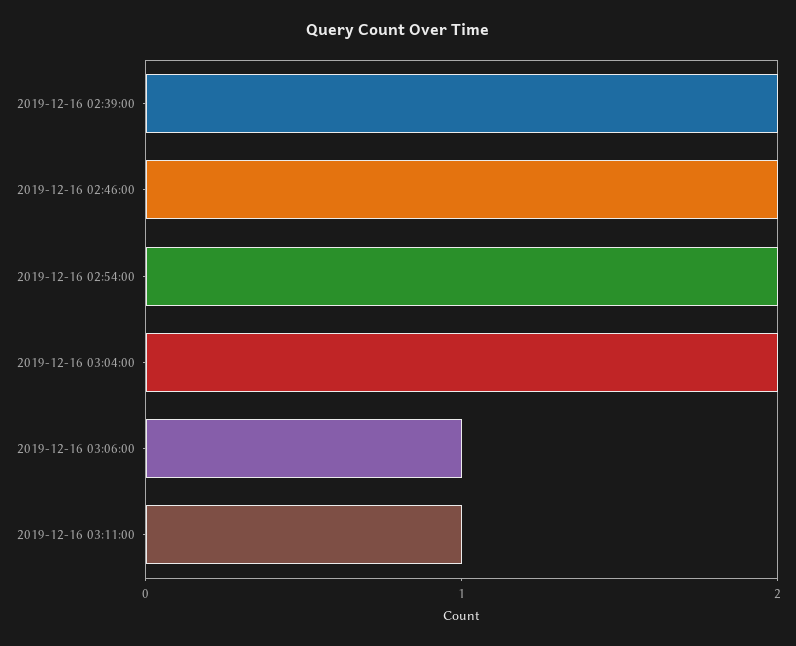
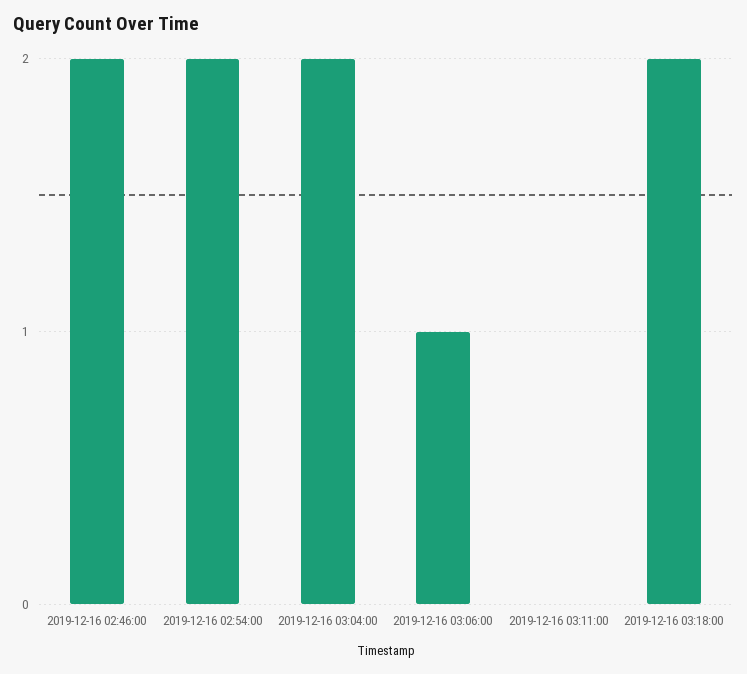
2019-12-16 02:39:00: 2 -> none
2019-12-16 03:11:00: 1 -> 0
2019-12-16 03:18:00: none -> 2

